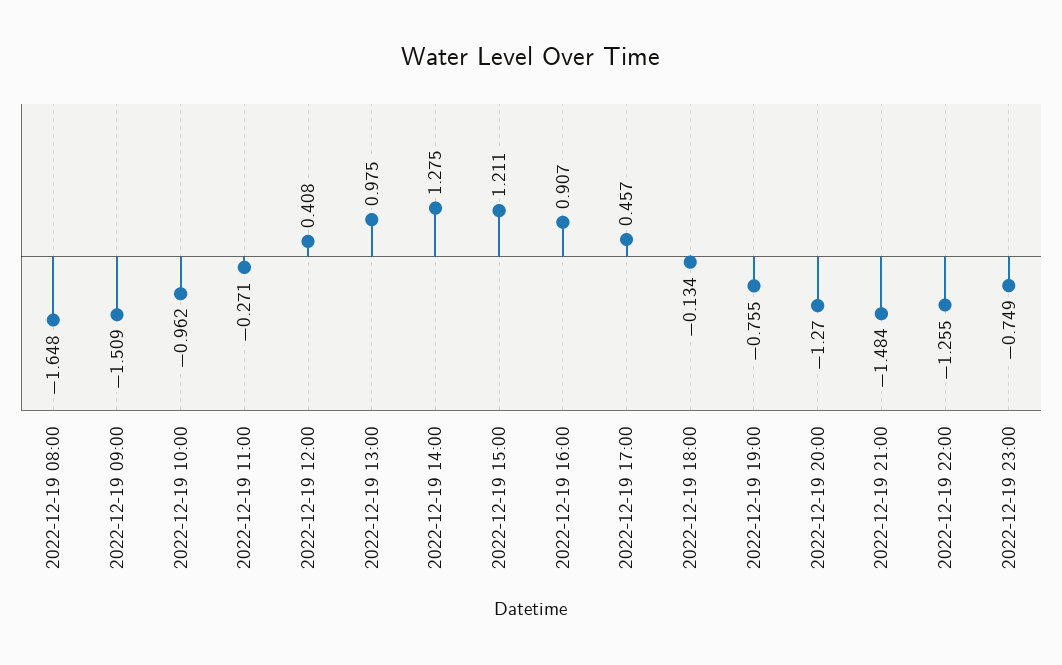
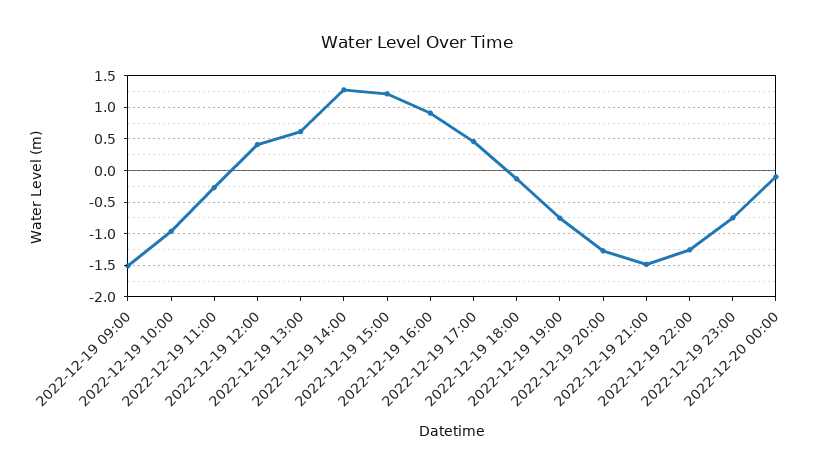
2022-12-19 08:00: -1.648 -> none
2022-12-19 13:00: 0.975 -> 0.6
2022-12-20 00:00: none -> -0.1

